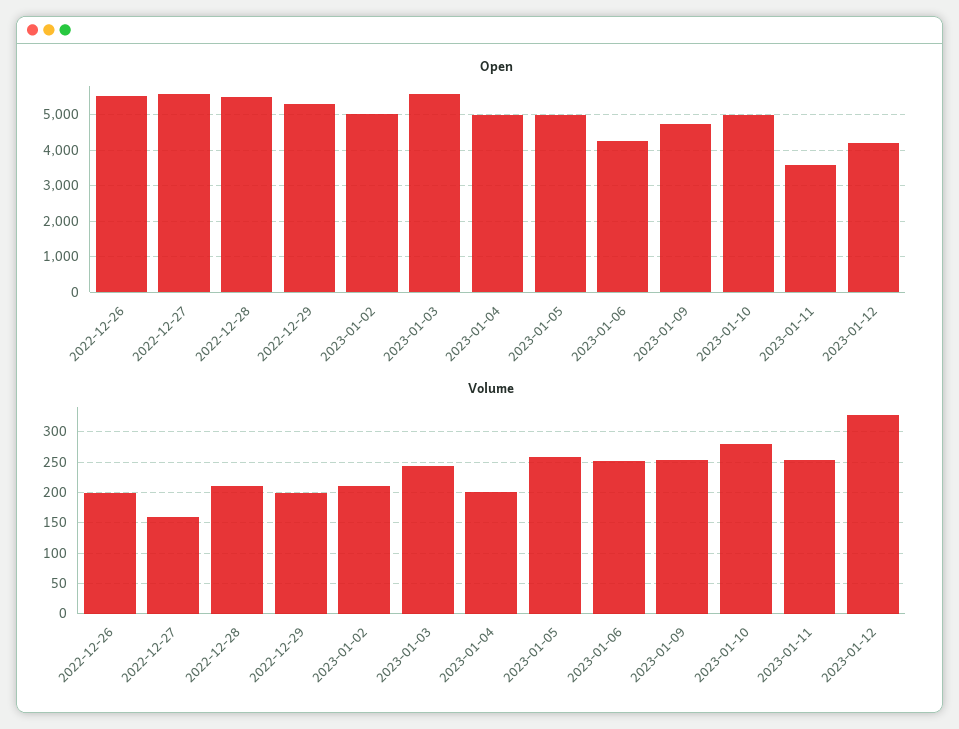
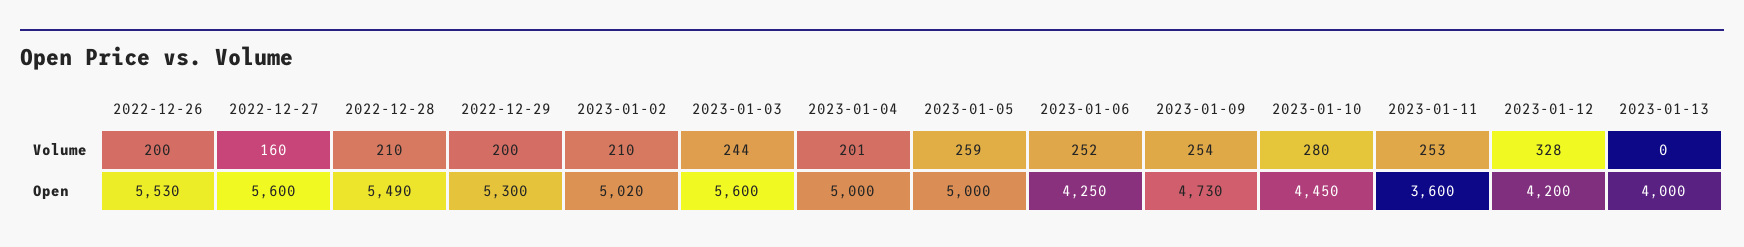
Open, 2023-01-10: 5000 -> 4450
Volume, 2023-01-13: none -> 0
Open, 2023-01-13: none -> 4000

